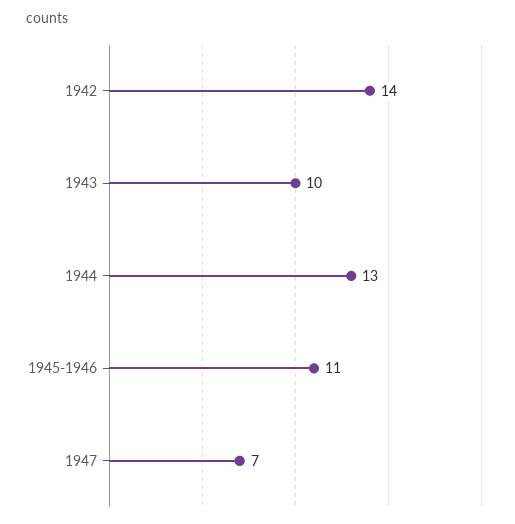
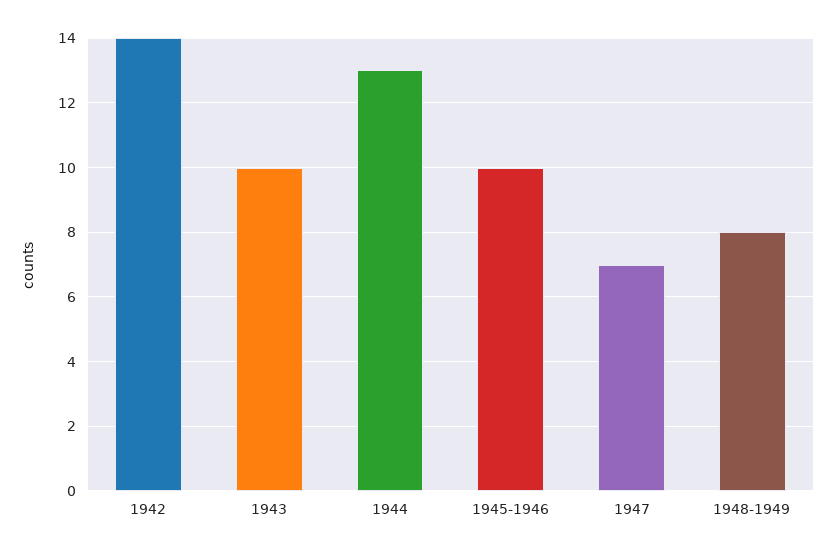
1945-1946: 11 -> 10
1948-1949: none -> 8

